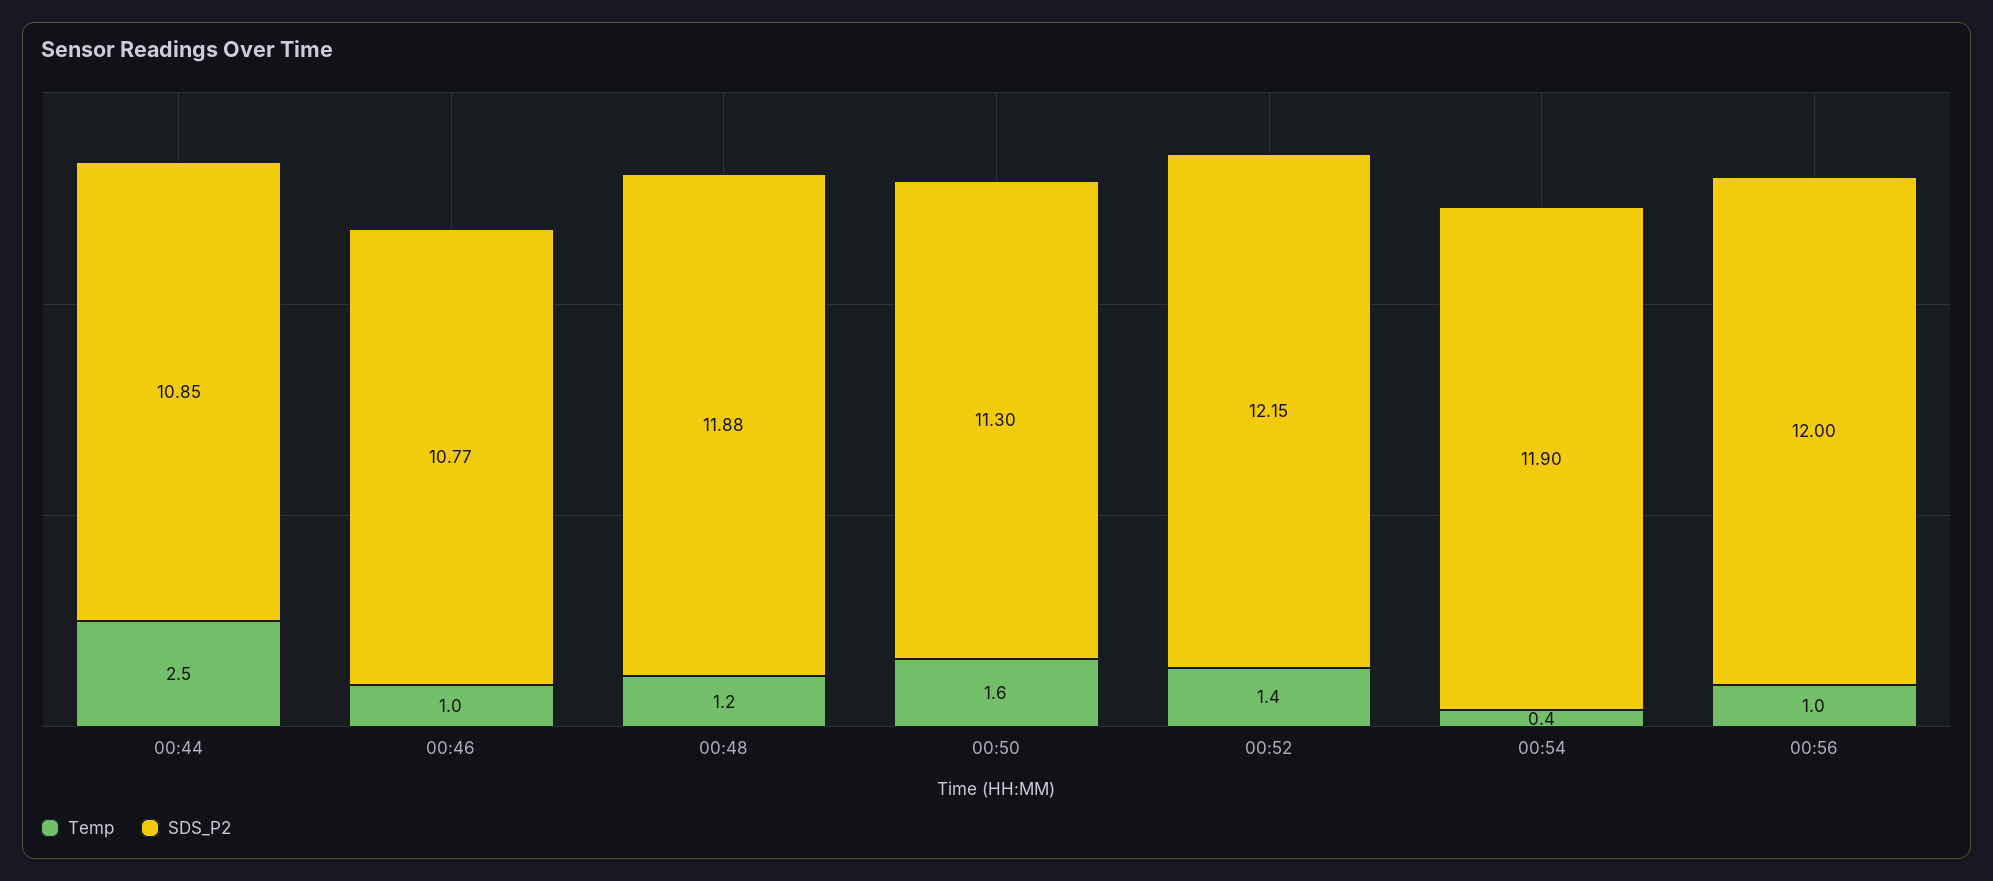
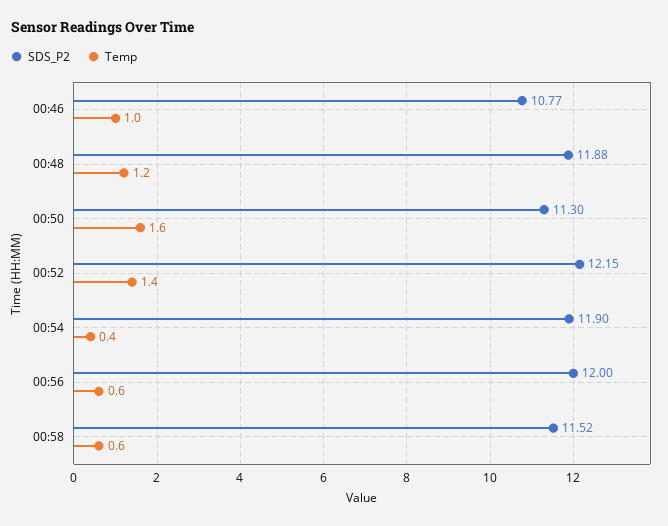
Temp, 00:44: 2.5 -> none
SDS_P2, 00:44: 10.85 -> none
Temp, 00:56: 1 -> 0.6
SDS_P2, 00:58: none -> 11.52
Temp, 00:58: none -> 0.6

